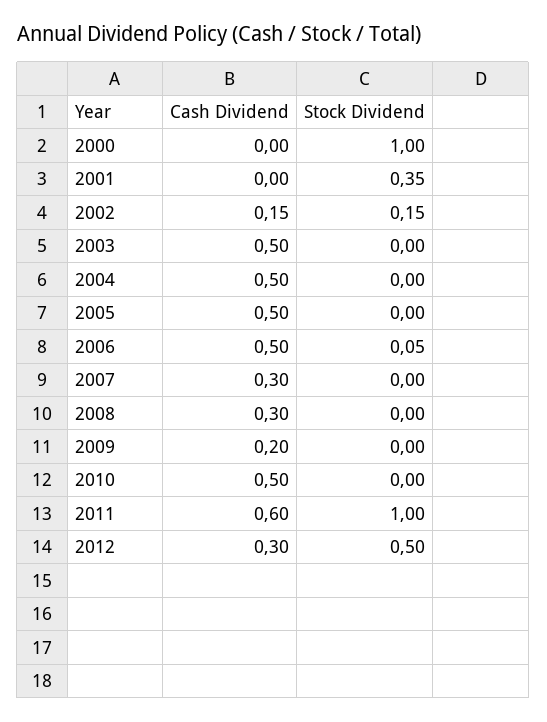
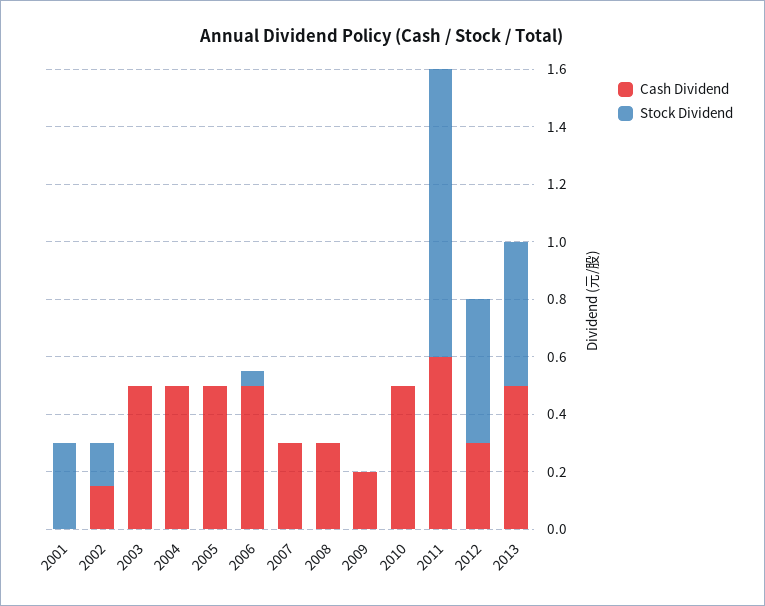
Cash Dividend, 2000: 0 -> none
Stock Dividend, 2000: 1 -> none
Stock Dividend, 2001: 0.35 -> 0.3
Cash Dividend, 2013: none -> 0.5
Stock Dividend, 2013: none -> 0.5

